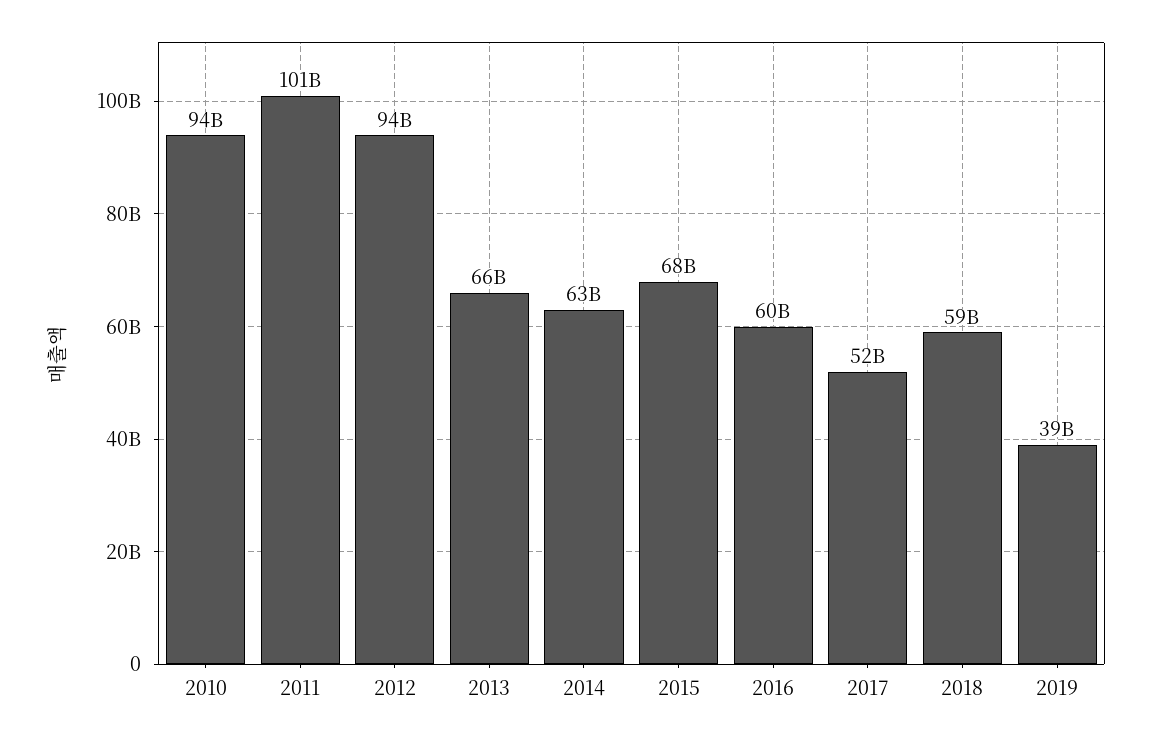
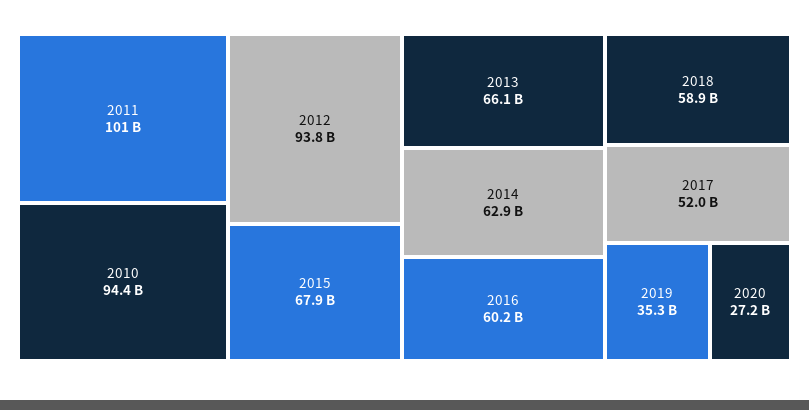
2019: 39000000000 -> 35300000000
2020: none -> 27200000000

